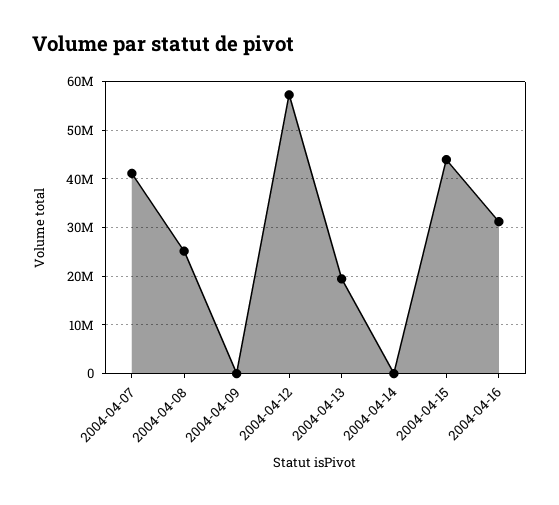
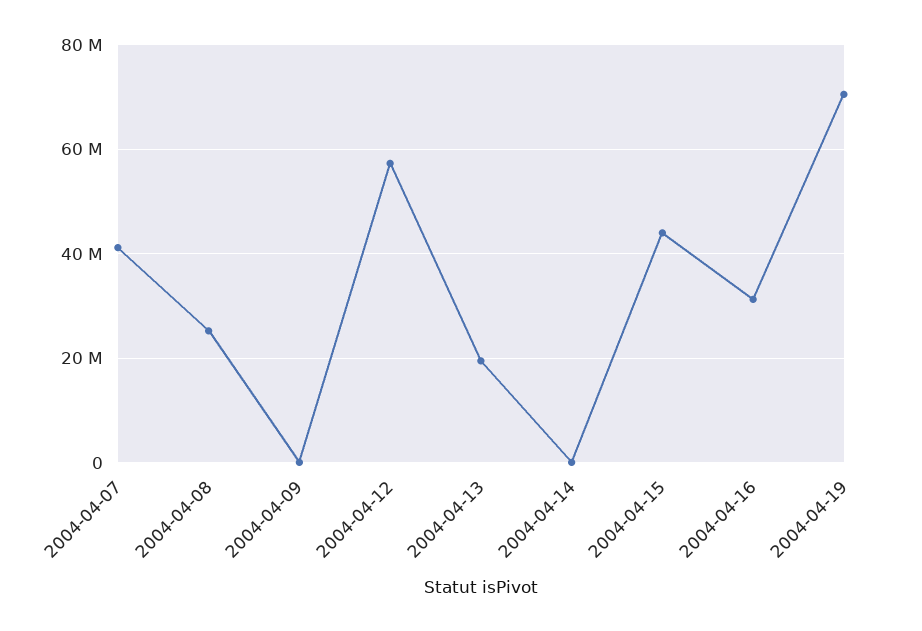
2004-04-19: none -> 70000000

